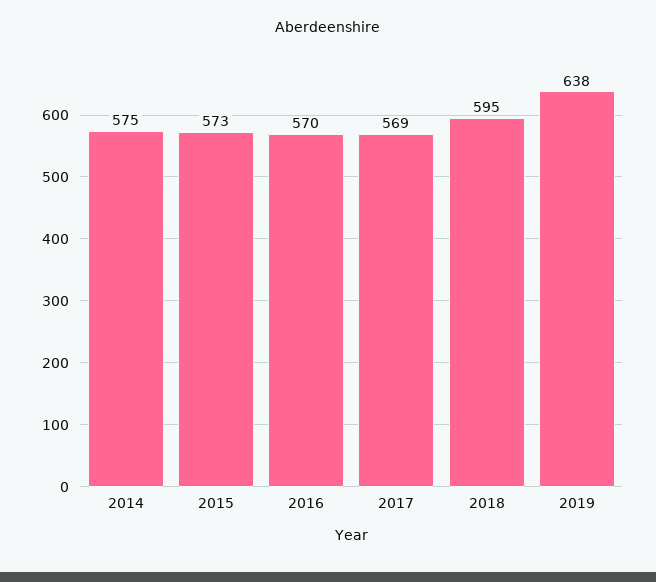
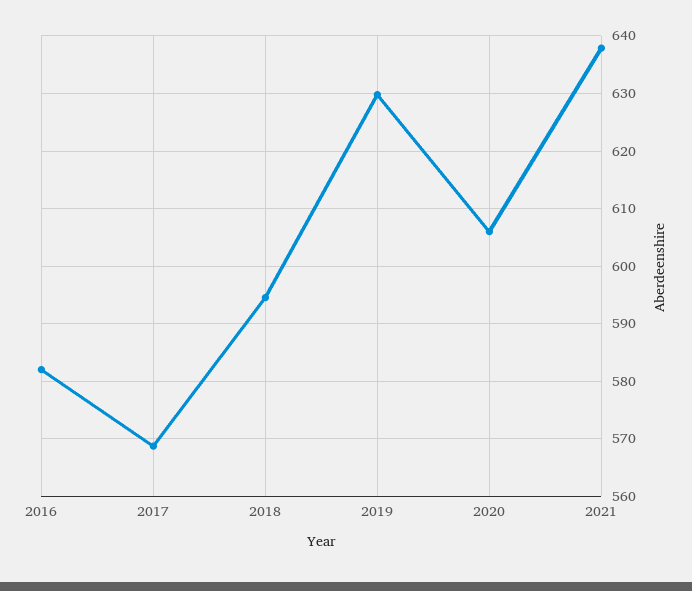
2014: 575 -> none
2015: 573 -> none
2016: 570 -> 582
2019: 638 -> 630
2020: none -> 606
2021: none -> 638

